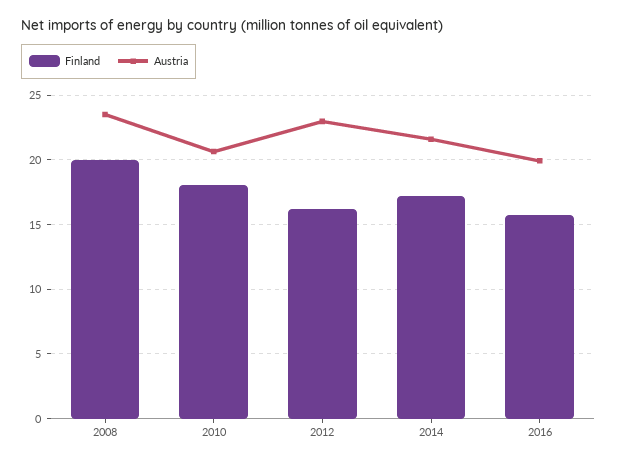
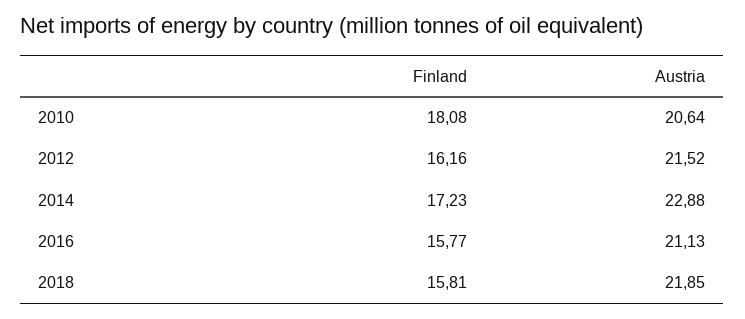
Finland, 2008: 20 -> none
Austria, 2008: 23.5 -> none
Austria, 2012: 23 -> 21.52
Austria, 2014: 21.5 -> 22.88
Austria, 2016: 20 -> 21.13
Finland, 2018: none -> 15.81
Austria, 2018: none -> 21.85

